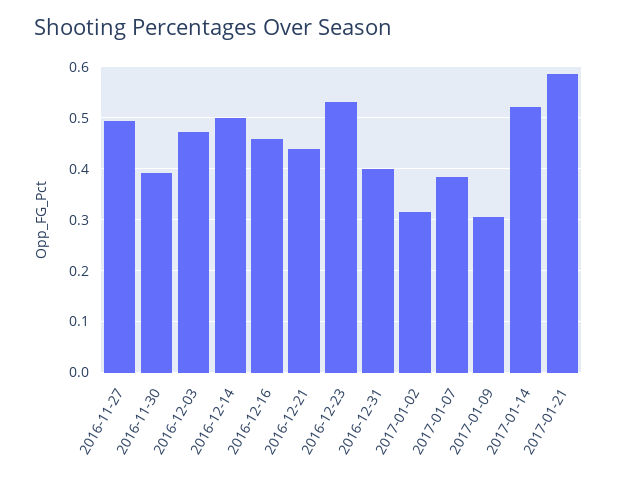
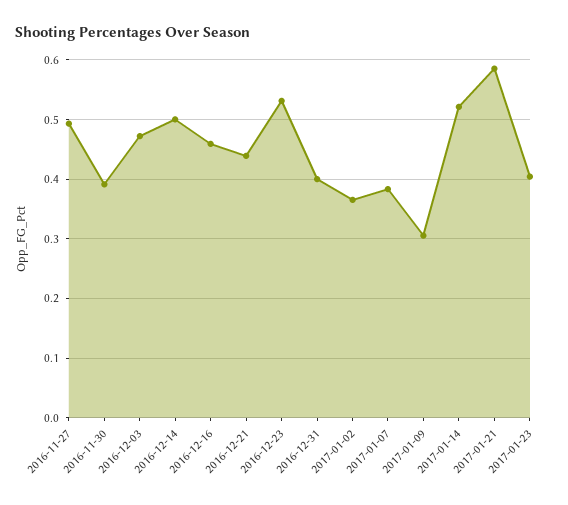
2017-01-02: 0.32 -> 0.36
2017-01-23: none -> 0.4

